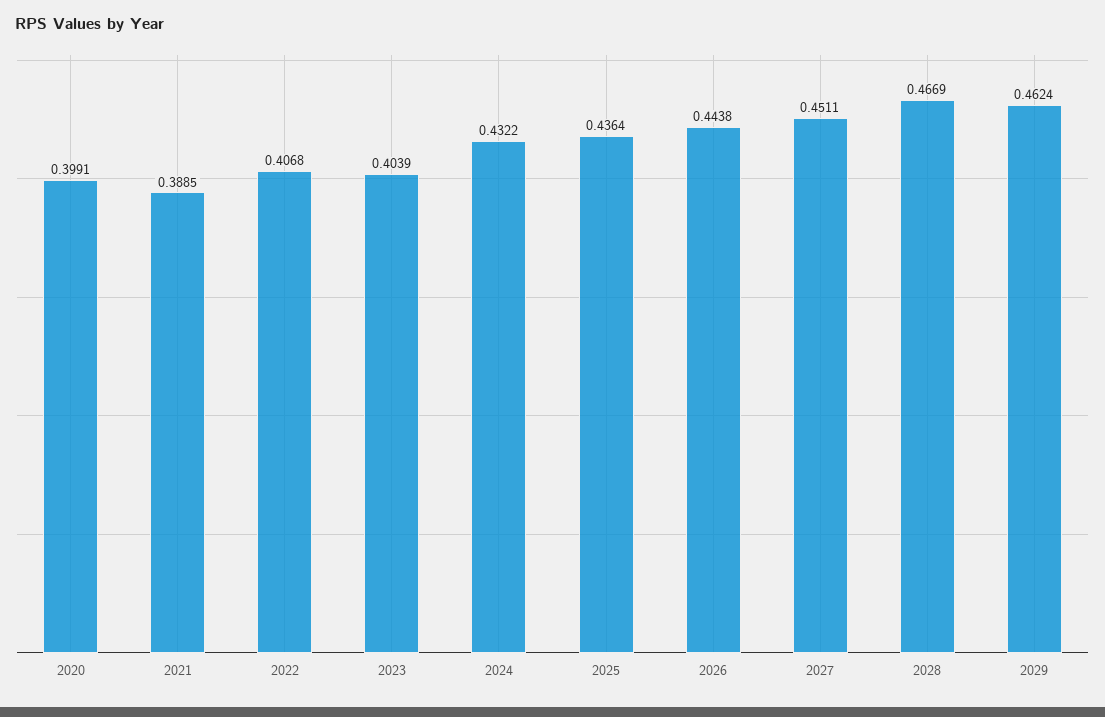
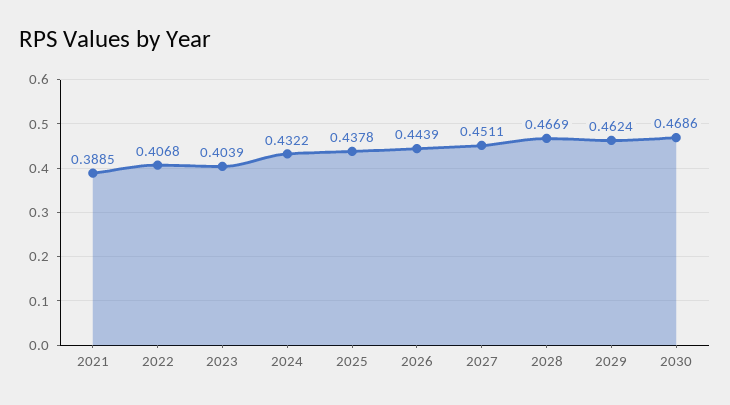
2020: 0.3991 -> none
2025: 0.4364 -> 0.4378
2026: 0.4438 -> 0.4439
2030: none -> 0.4686

